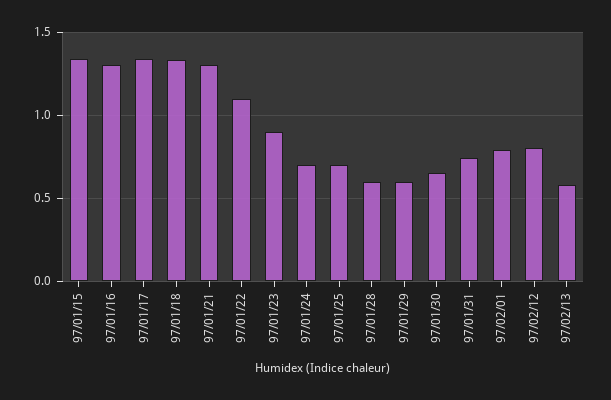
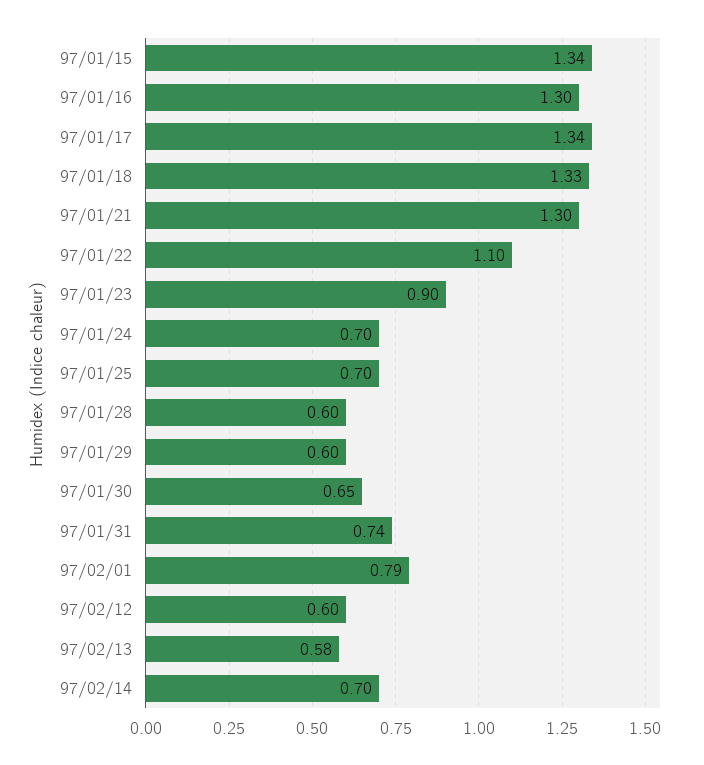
97/02/12: 0.8 -> 0.6
97/02/14: none -> 0.7

